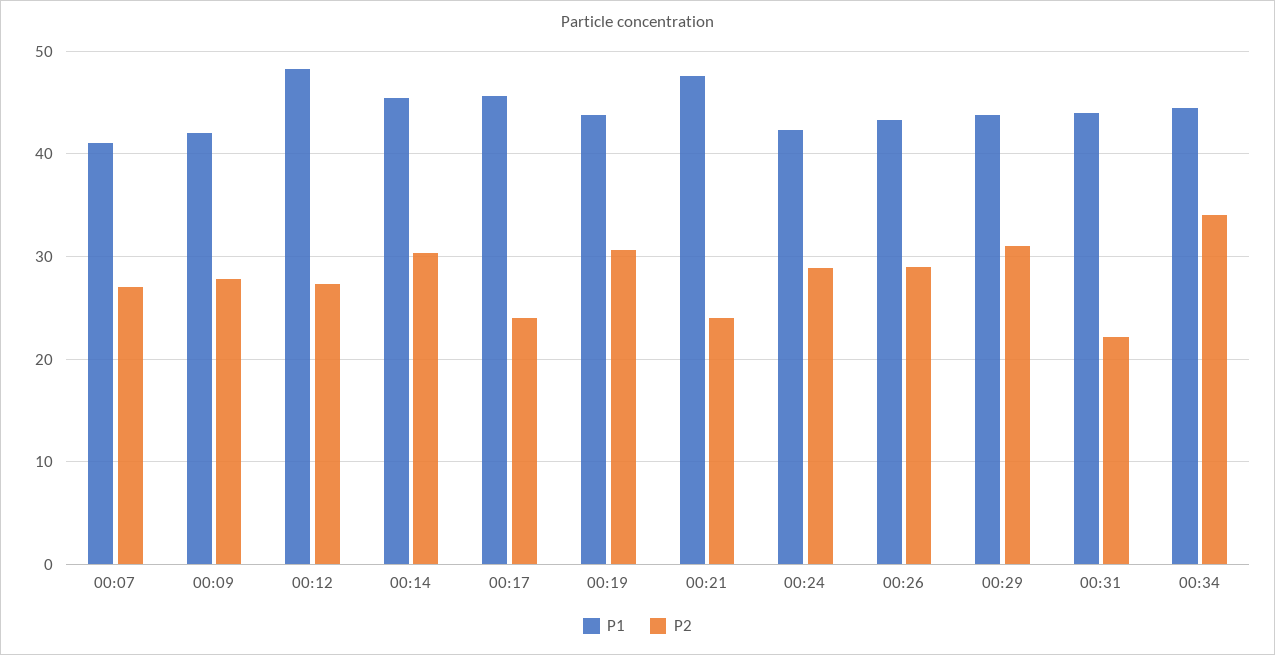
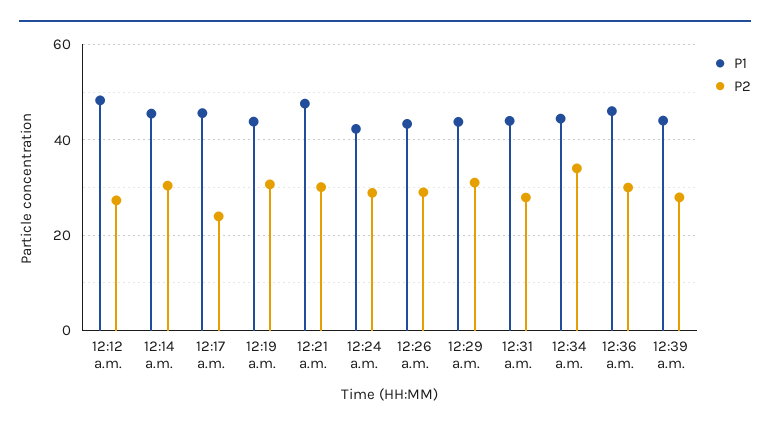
P1, 00:07: 41 -> none
P2, 00:07: 27 -> none
P1, 00:09: 42 -> none
P2, 00:09: 28 -> none
P2, 00:21: 24 -> 30
P2, 00:31: 22 -> 28
P1, 12:36 a.m.: none -> 46
P2, 12:36 a.m.: none -> 30
P1, 12:39 a.m.: none -> 44
P2, 12:39 a.m.: none -> 28

